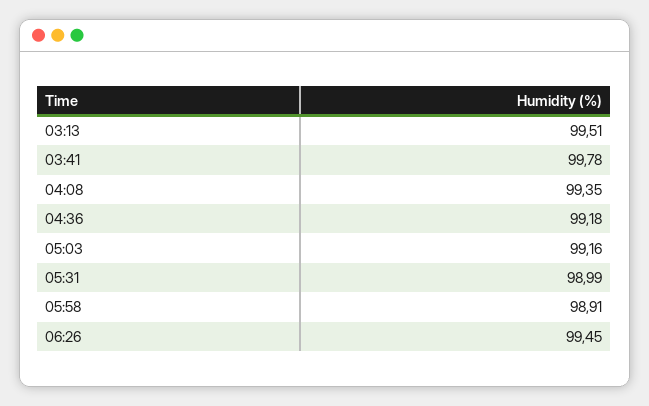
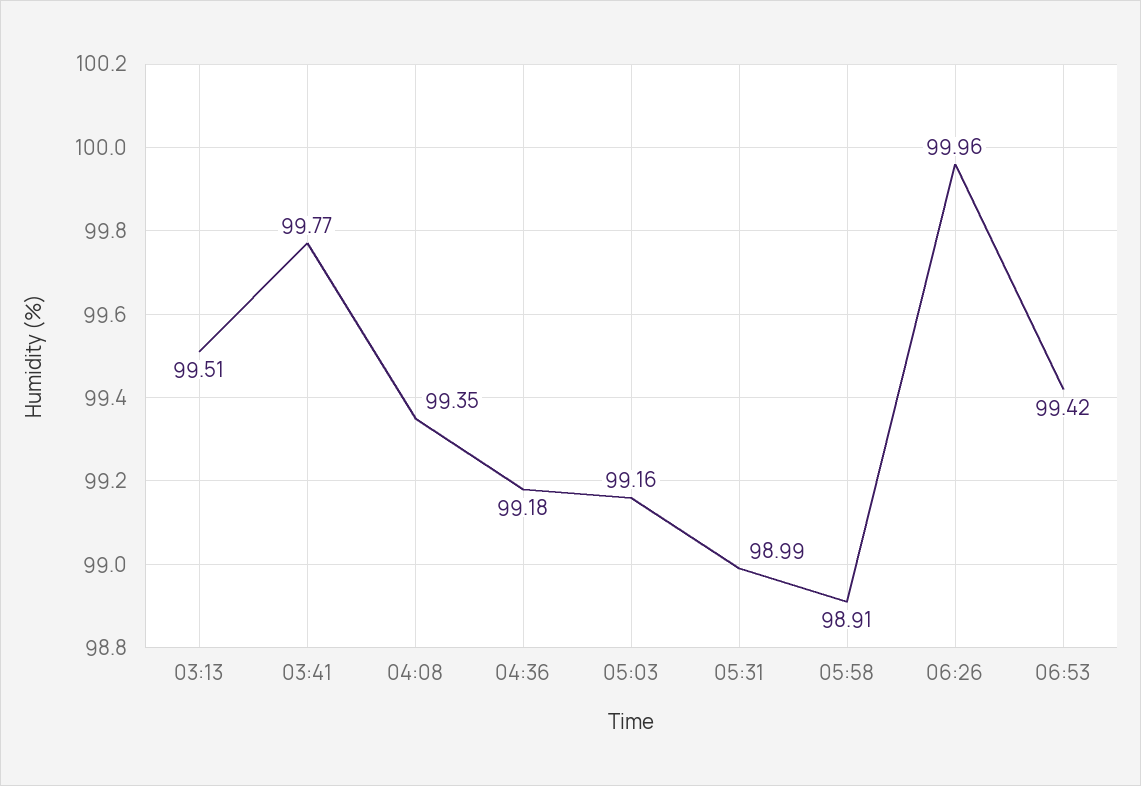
03:41: 99.78 -> 99.77
06:26: 99.45 -> 99.96
06:53: none -> 99.42

